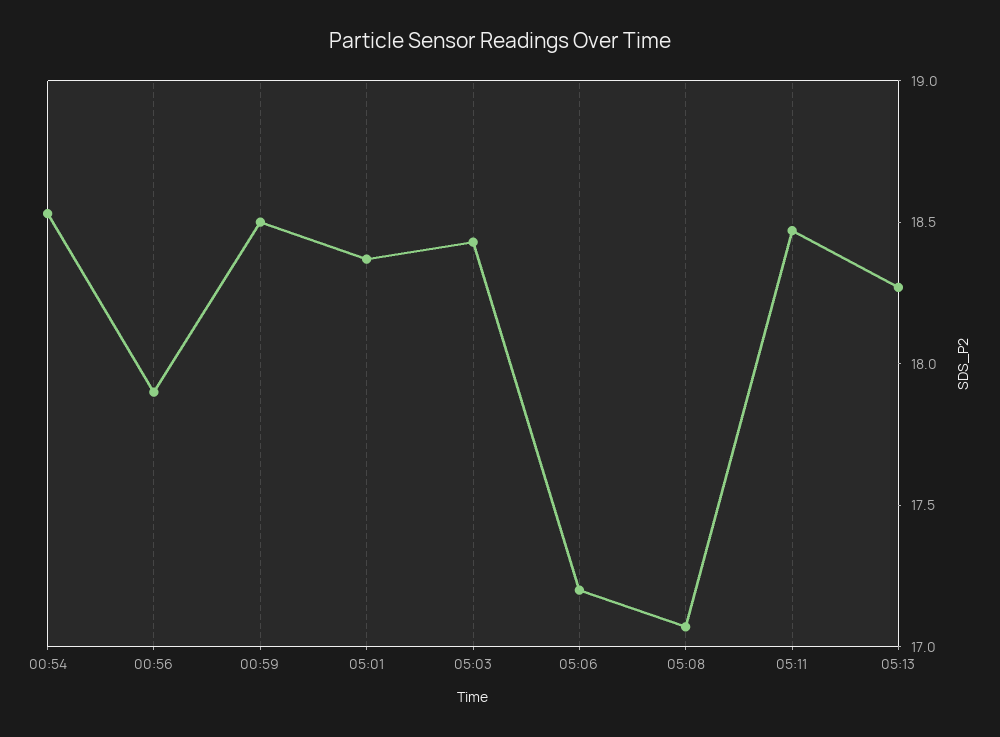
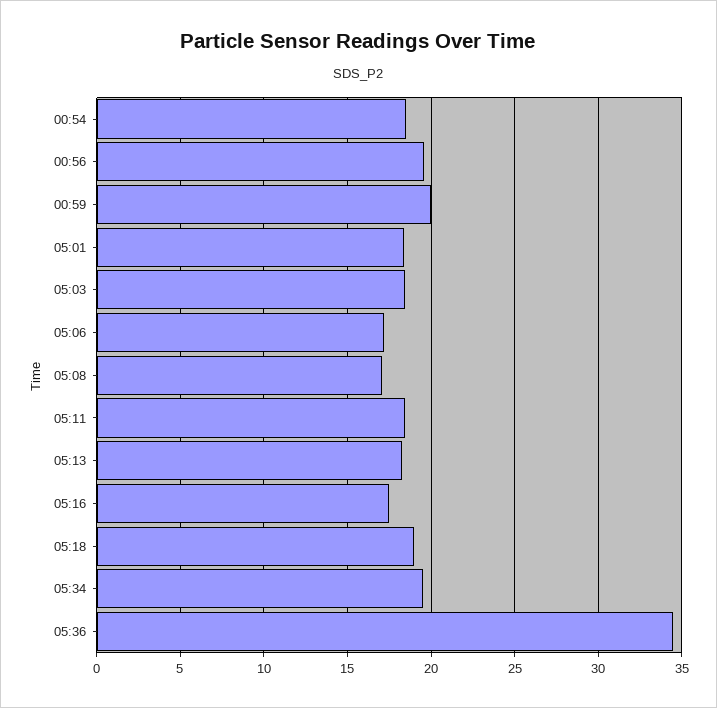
00:56: 17.9 -> 19.5
00:59: 18.5 -> 20
05:16: none -> 17.5
05:18: none -> 19
05:34: none -> 19.5
05:36: none -> 34.5

